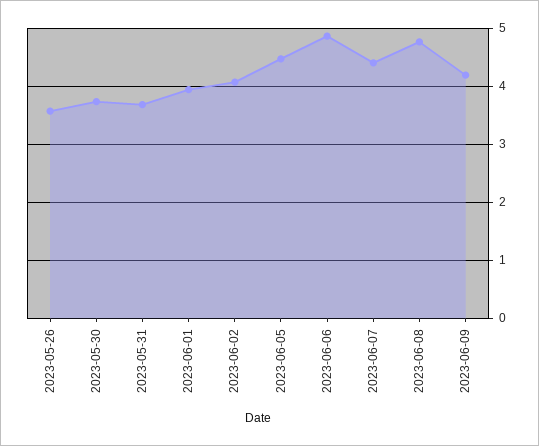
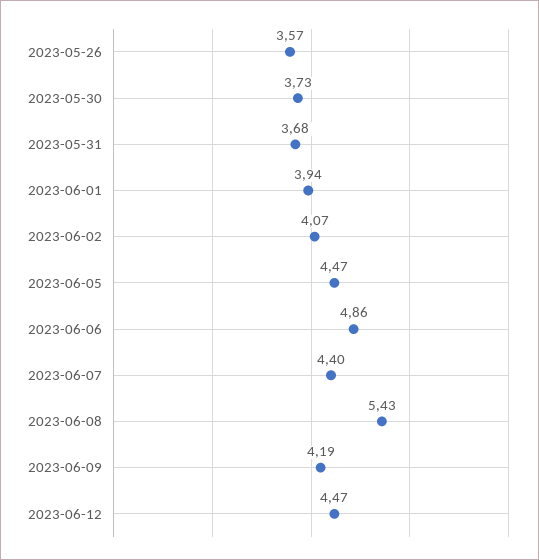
2023-06-08: 4.8 -> 5.43
2023-06-12: none -> 4.47

